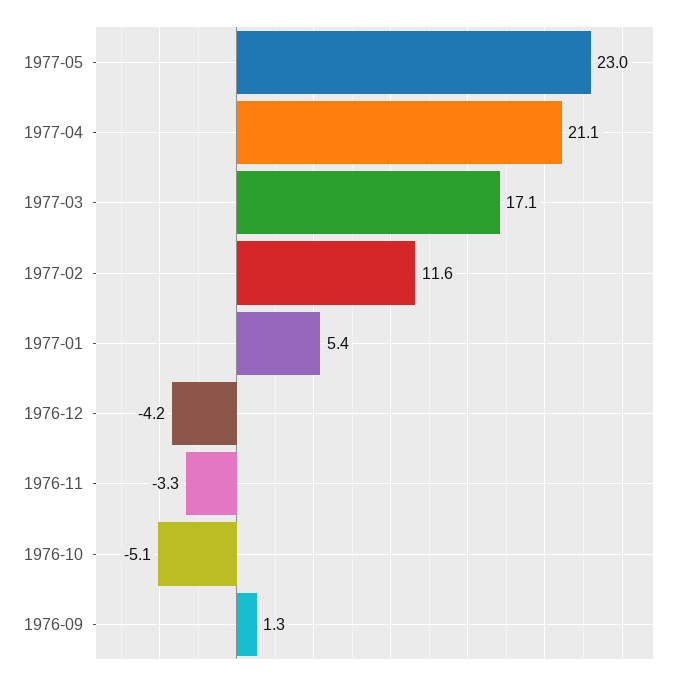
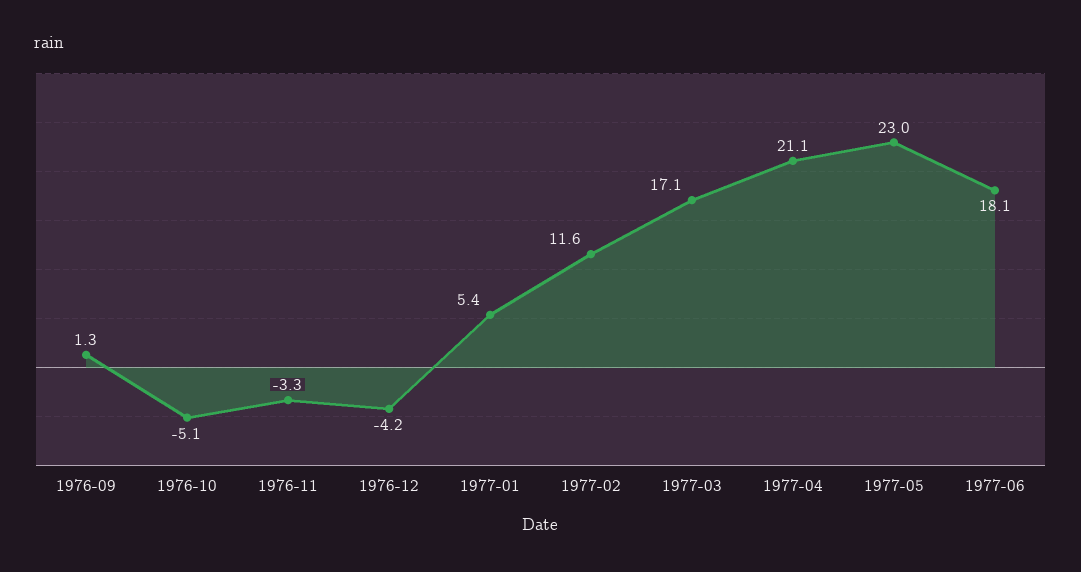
1977-06: none -> 18.1

